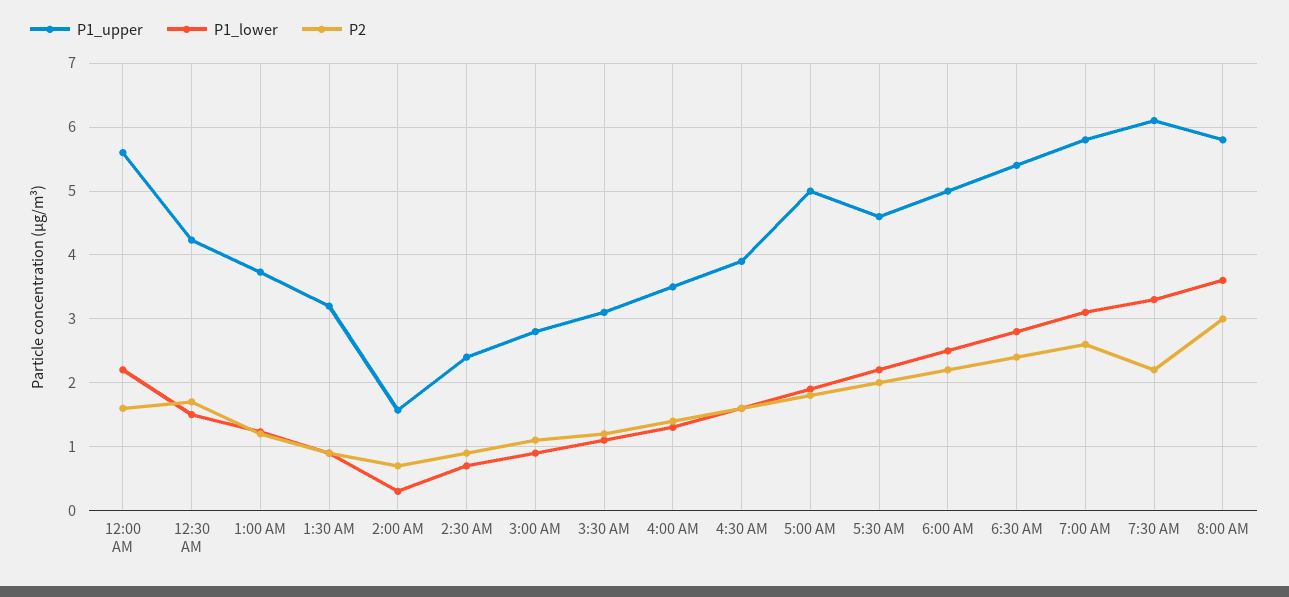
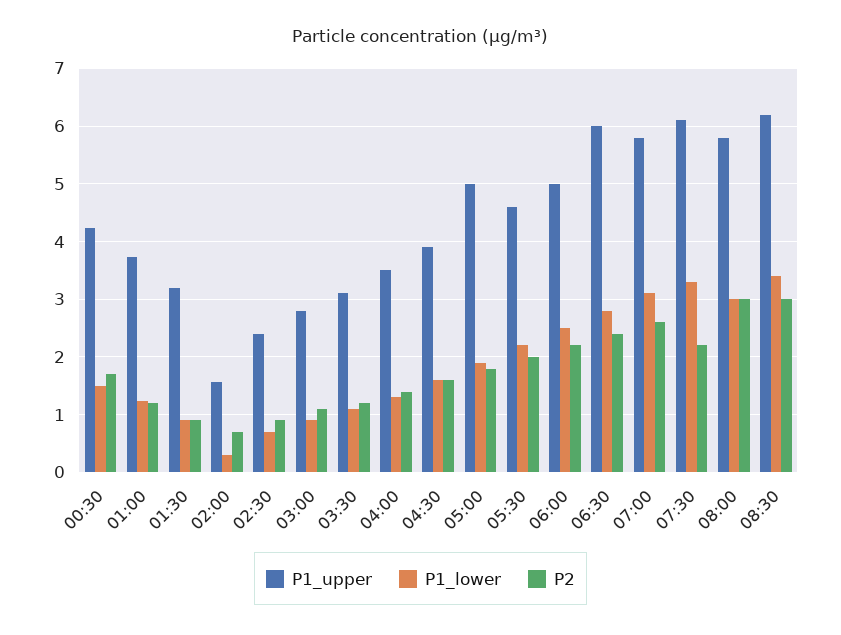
P1_upper, 12:00 AM: 5.6 -> none
P1_lower, 12:00 AM: 2.2 -> none
P2, 12:00 AM: 1.6 -> none
P1_upper, 6:30 AM: 5.4 -> 6
P1_lower, 8:00 AM: 3.6 -> 3
P1_upper, 08:30: none -> 6.2
P1_lower, 08:30: none -> 3.4
P2, 08:30: none -> 3

